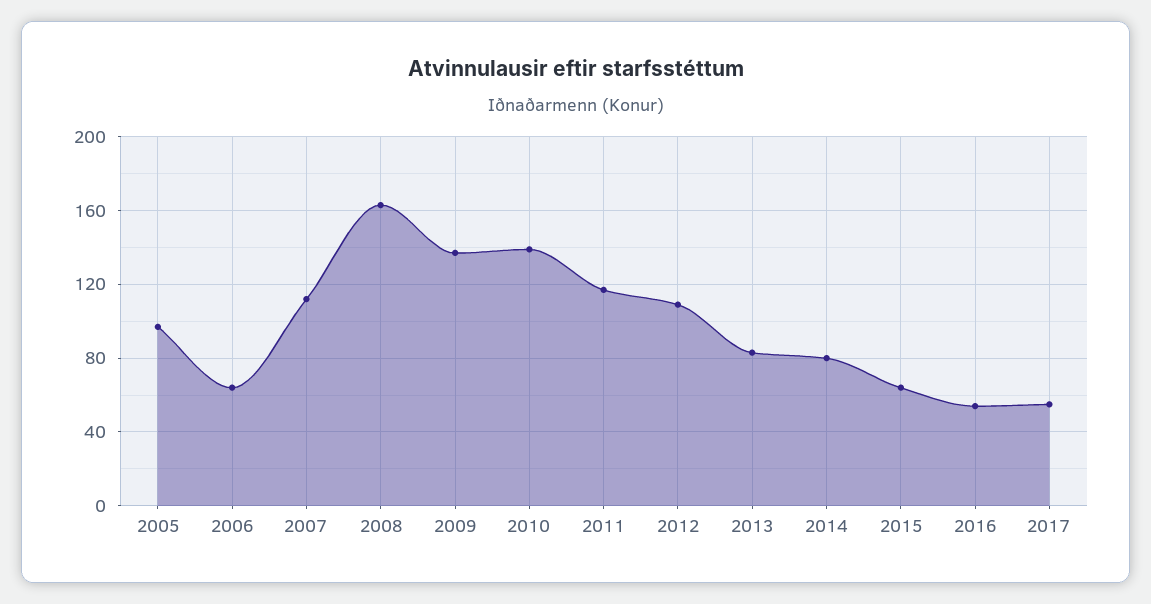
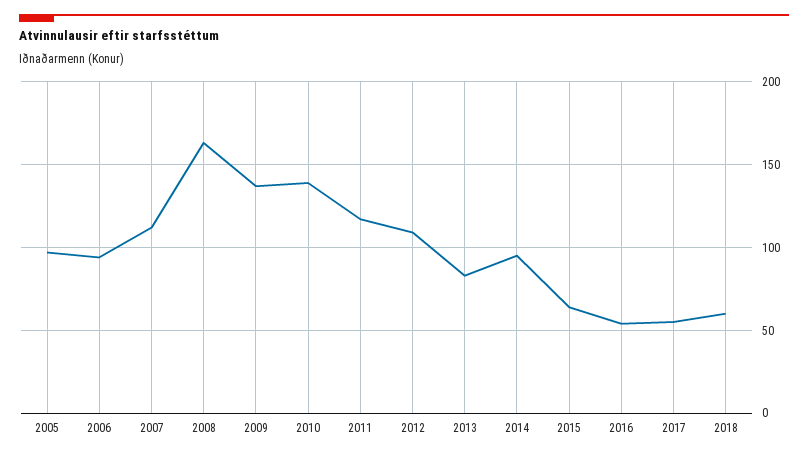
2006: 65 -> 95
2014: 80 -> 95
2018: none -> 60

